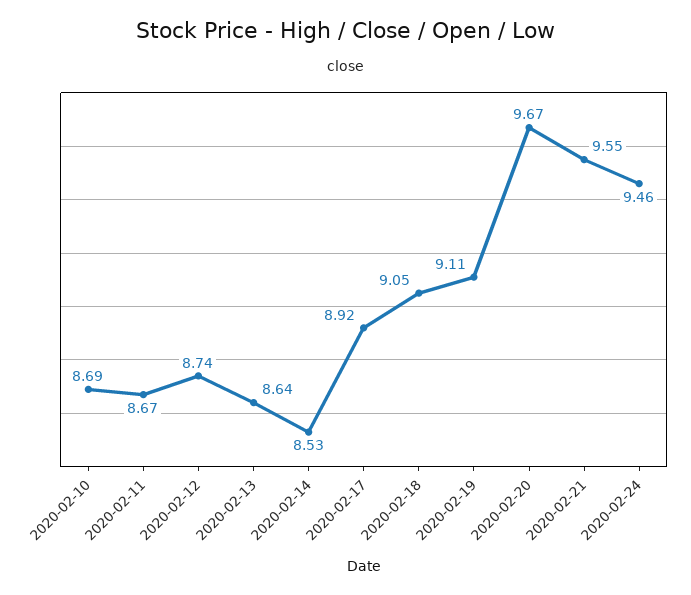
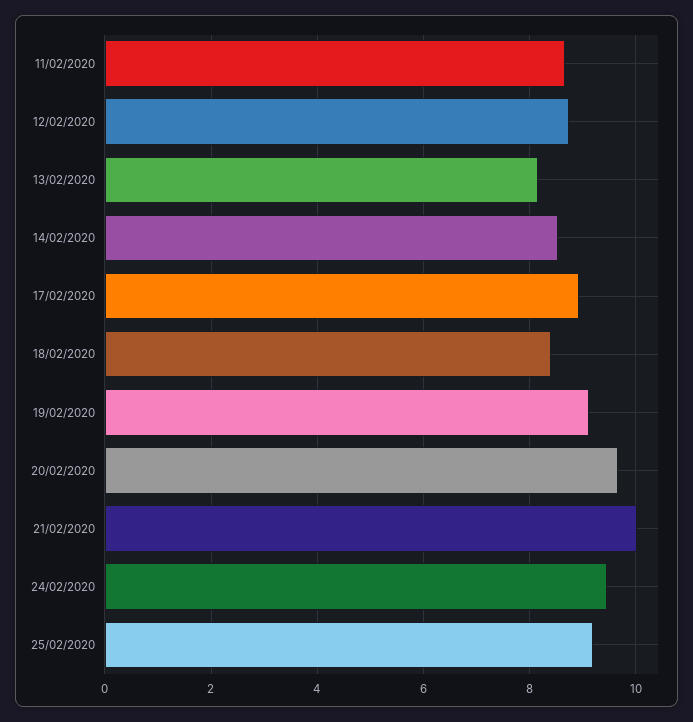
2020-02-10: 8.69 -> none
2020-02-13: 8.64 -> 8.2
2020-02-18: 9.05 -> 8.4
2020-02-21: 9.55 -> 10
25/02/2020: none -> 9.2

